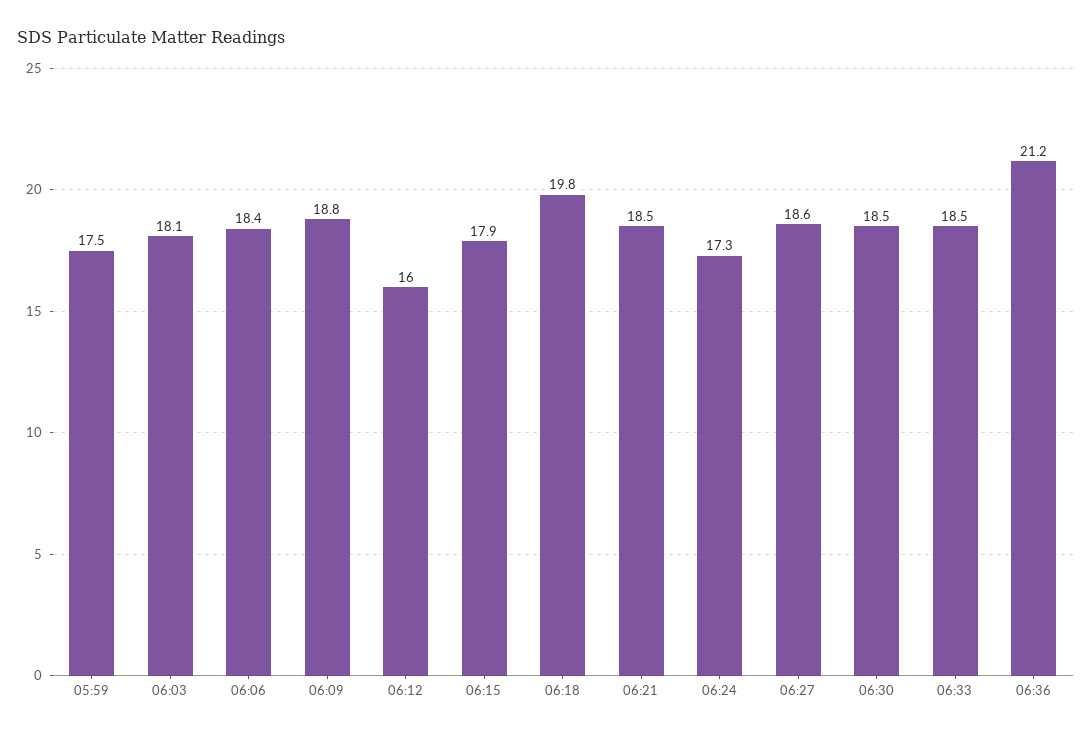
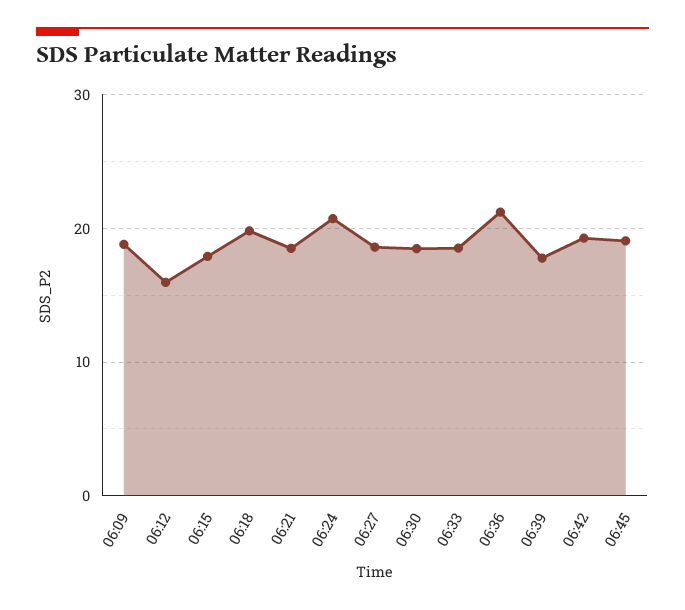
05:59: 17.5 -> none
06:03: 18.1 -> none
06:06: 18.4 -> none
06:24: 17.3 -> 21
06:39: none -> 18
06:42: none -> 19
06:45: none -> 19

